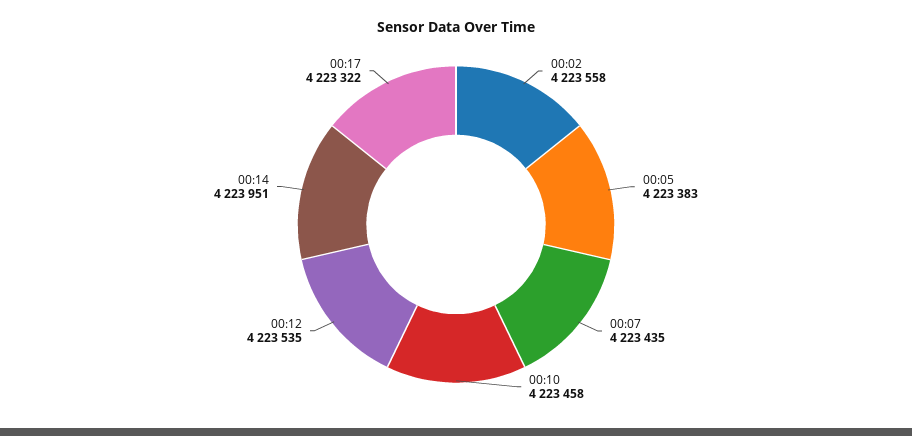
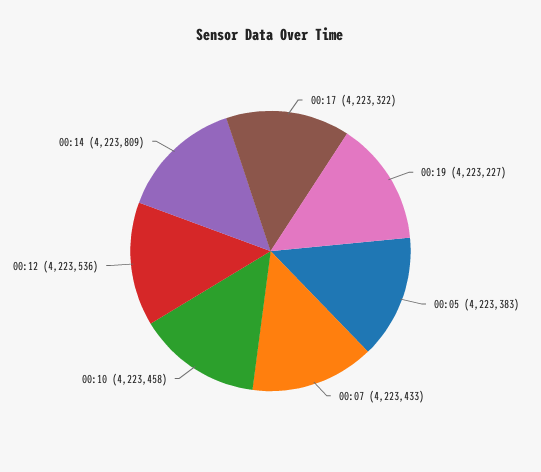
00:02: 4223558 -> none
00:07: 4223435 -> 4223433
00:12: 4223535 -> 4223536
00:14: 4223951 -> 4223809
00:19: none -> 4223227

